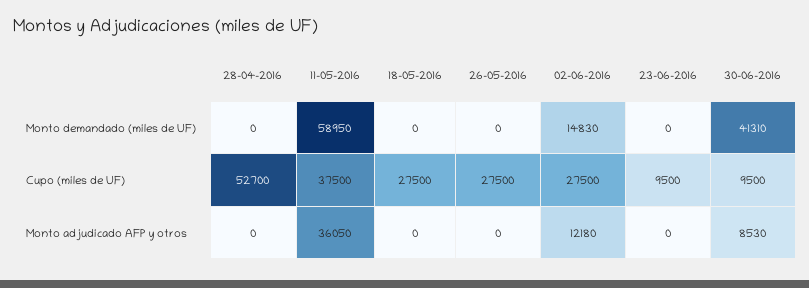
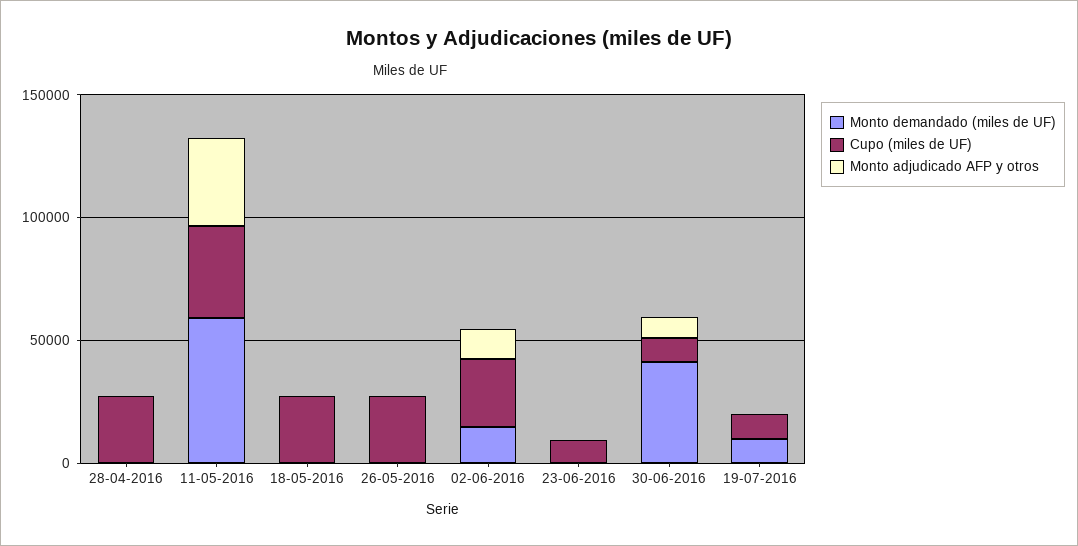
Cupo (miles de UF), 28-04-2016: 52700 -> 30000
Monto demandado (miles de UF), 19-07-2016: none -> 10000
Cupo (miles de UF), 19-07-2016: none -> 10000
Monto adjudicado AFP y otros, 19-07-2016: none -> 0

